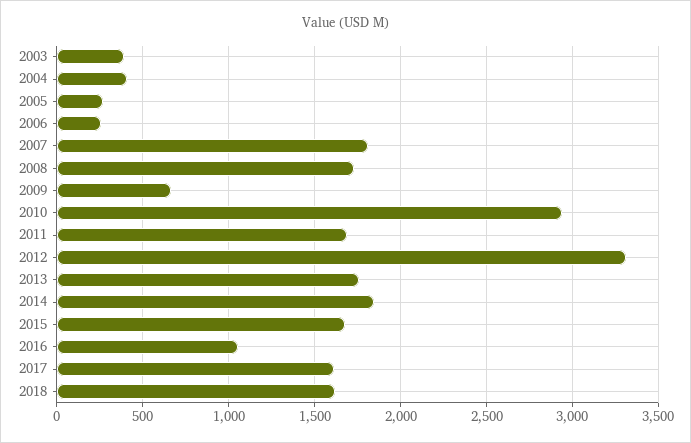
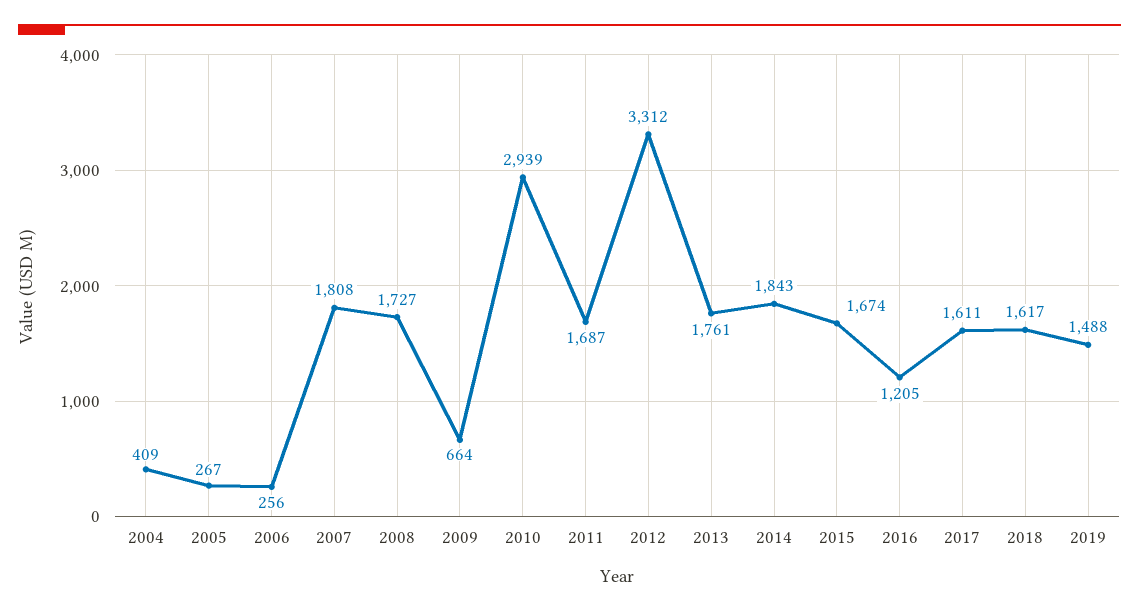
2003: 400 -> none
2016: 1050 -> 1205
2019: none -> 1488

